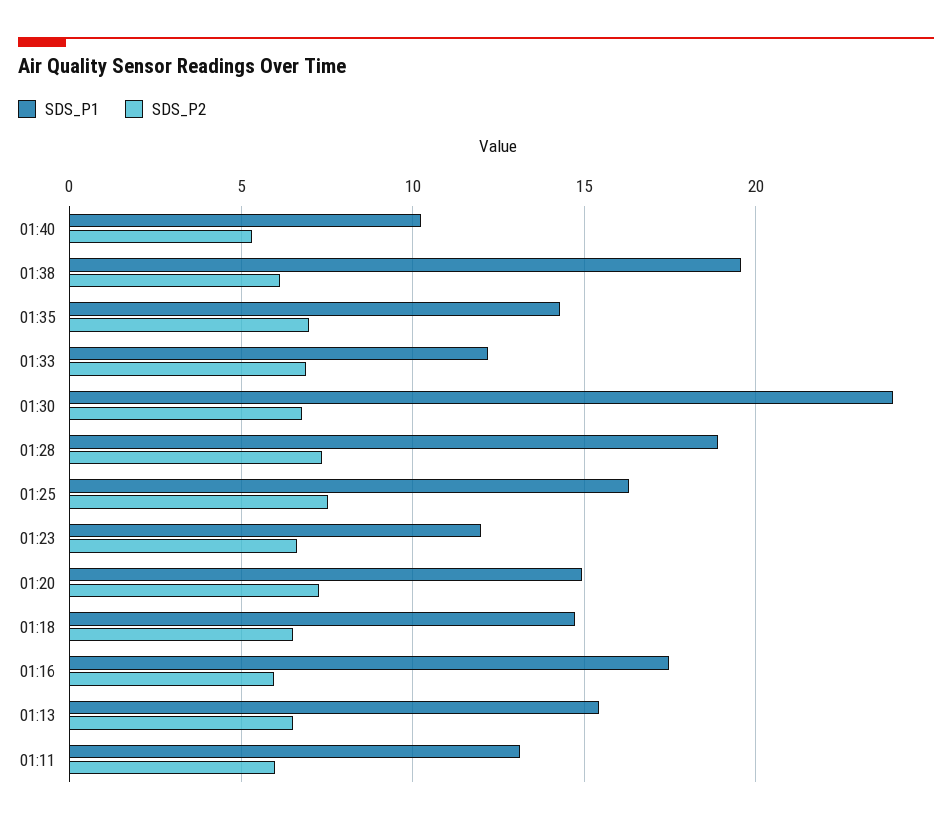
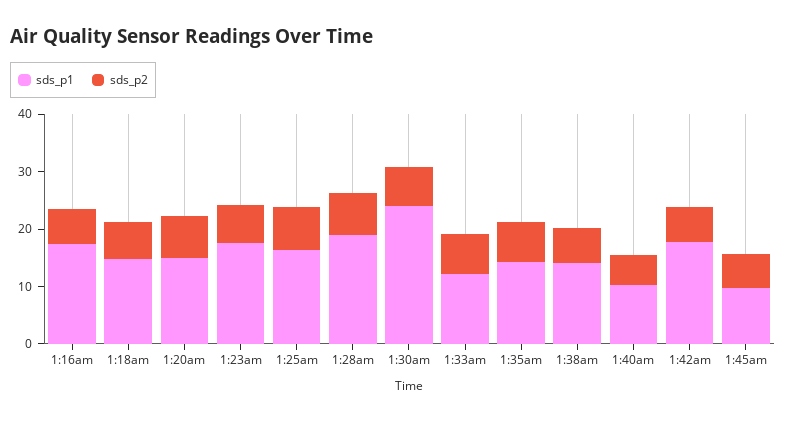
SDS_P1, 01:38: 19.5 -> 14
SDS_P1, 01:23: 12 -> 18
SDS_P1, 01:13: 15.5 -> none
SDS_P2, 01:13: 6.5 -> none
SDS_P1, 01:11: 13 -> none
SDS_P2, 01:11: 6 -> none
SDS_P1, 1:42am: none -> 18
SDS_P2, 1:42am: none -> 6
SDS_P1, 1:45am: none -> 10
SDS_P2, 1:45am: none -> 6

